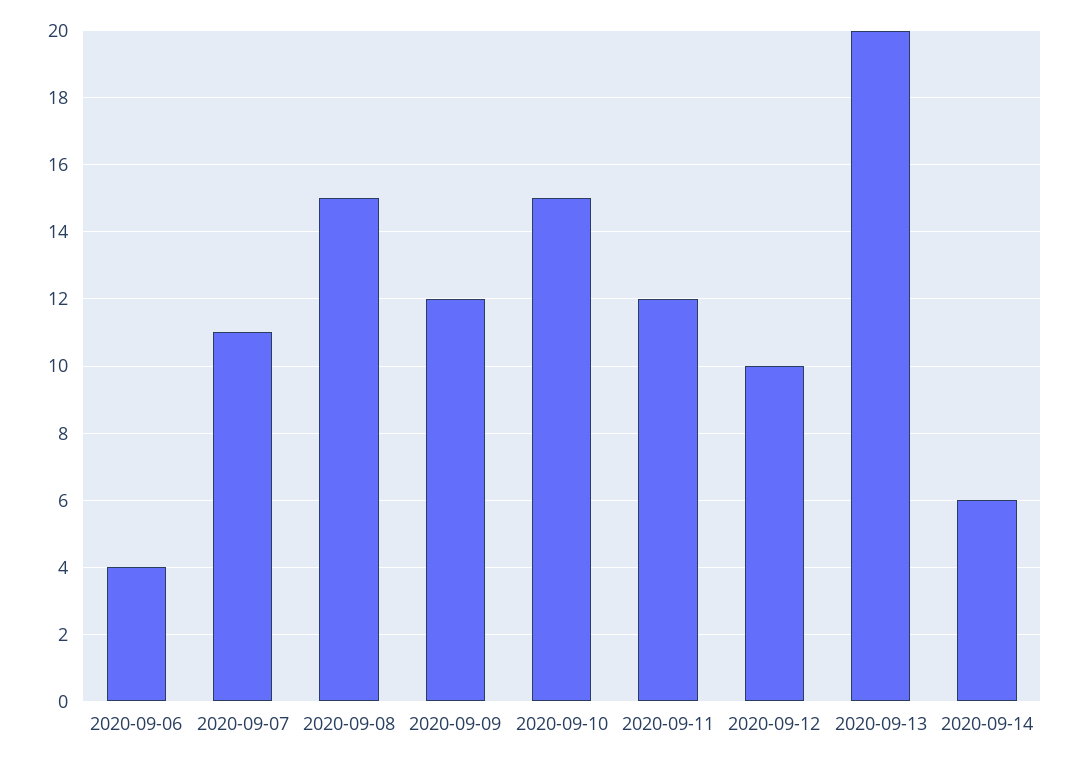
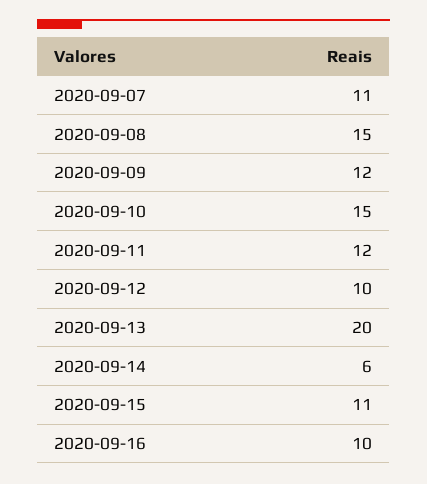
2020-09-06: 4 -> none
2020-09-15: none -> 11
2020-09-16: none -> 10

